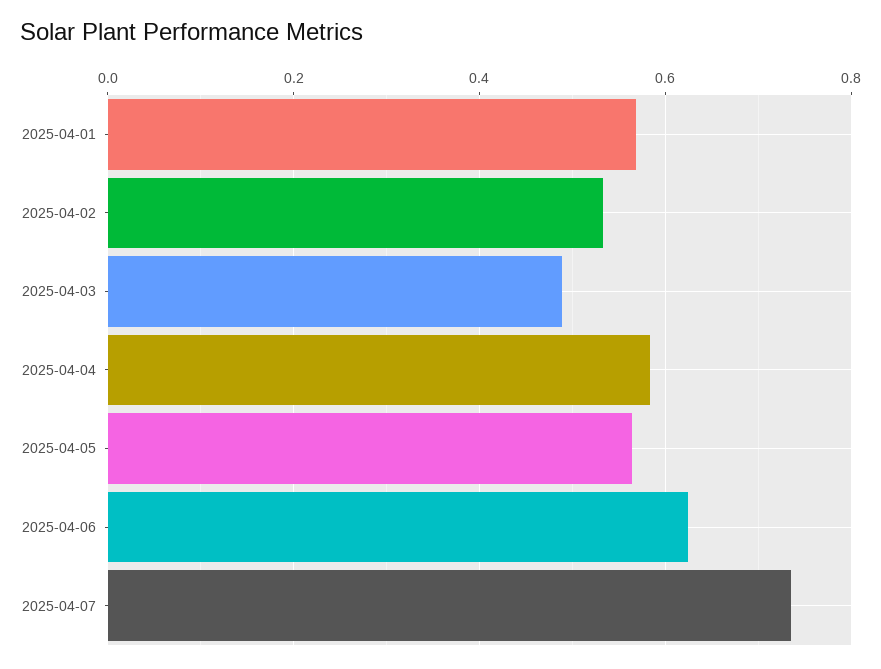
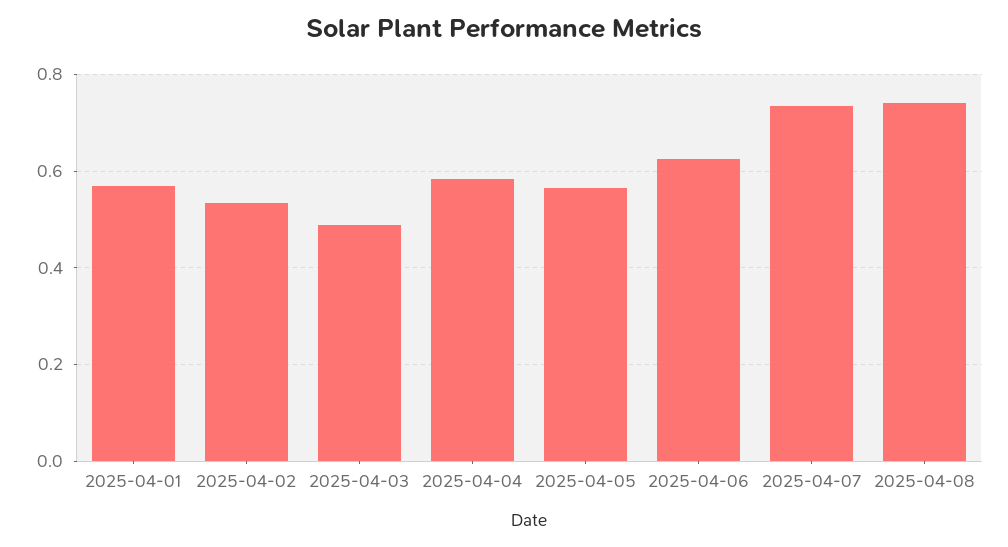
2025-04-08: none -> 0.74

